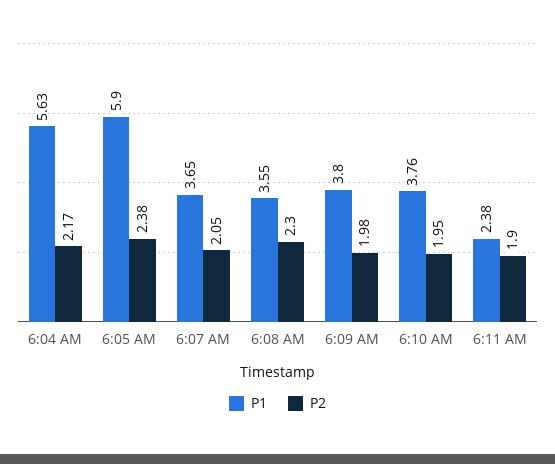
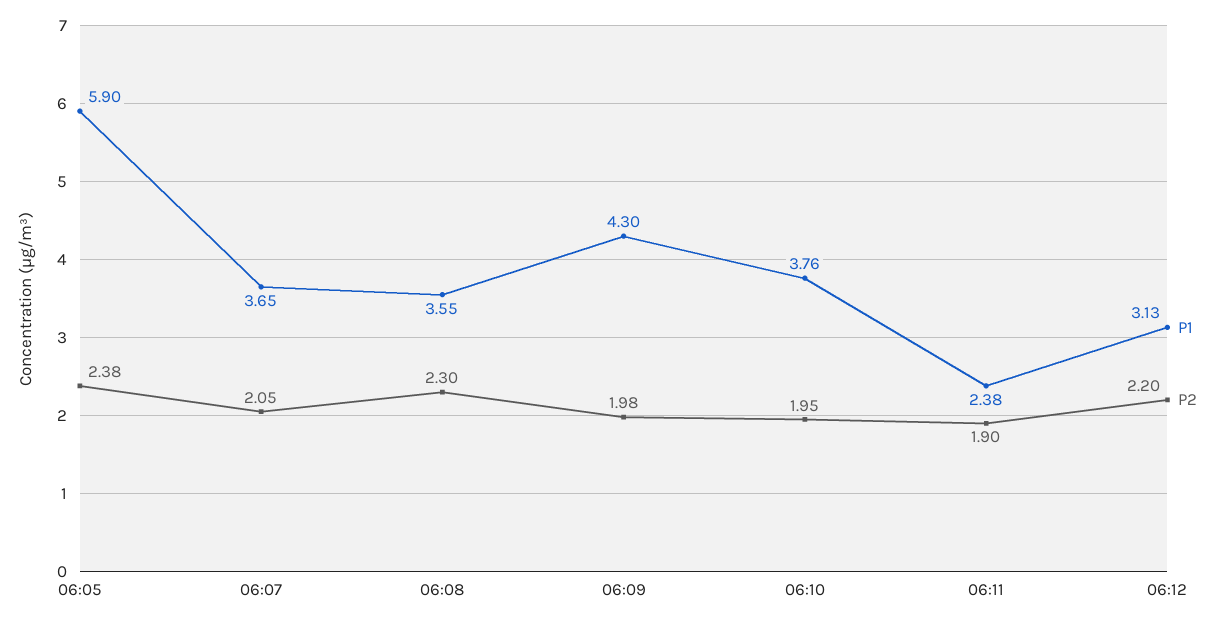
P1, 6:04 AM: 5.63 -> none
P2, 6:04 AM: 2.17 -> none
P1, 6:09 AM: 3.8 -> 4.3
P1, 06:12: none -> 3.13
P2, 06:12: none -> 2.2

